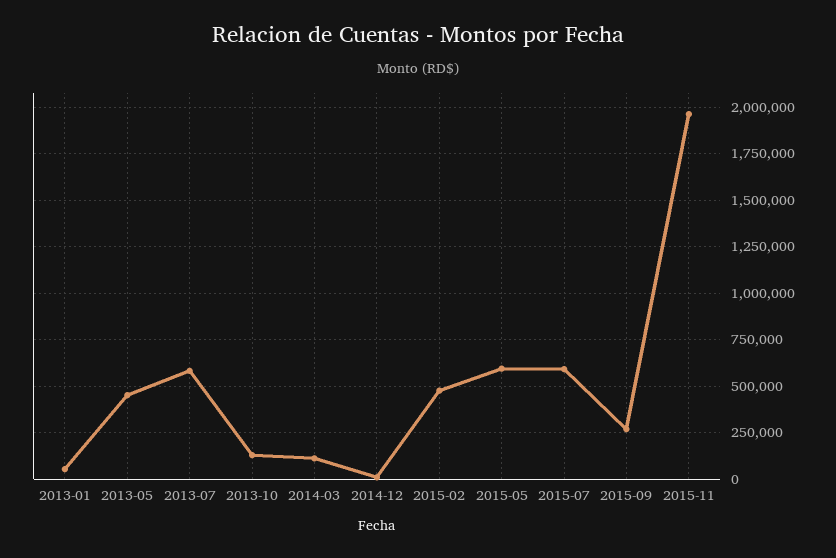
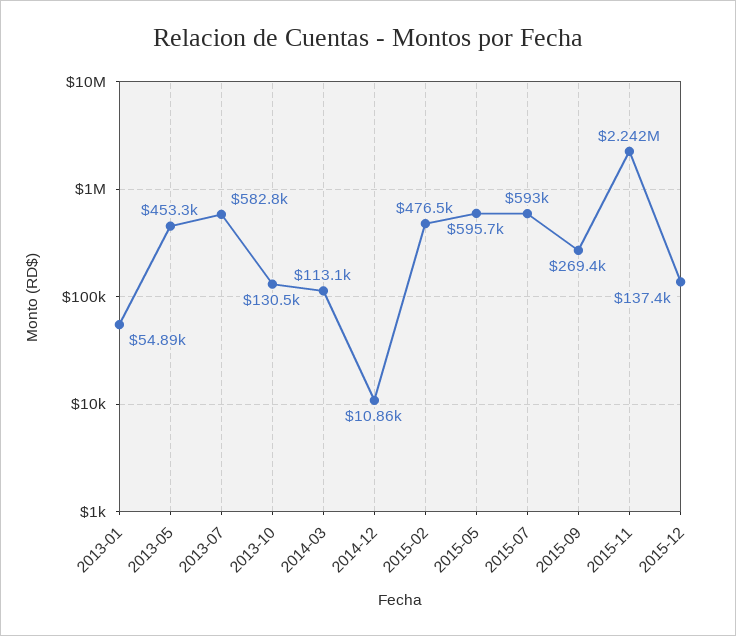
2015-11: 1950000 -> 2242000
2015-12: none -> 137400

